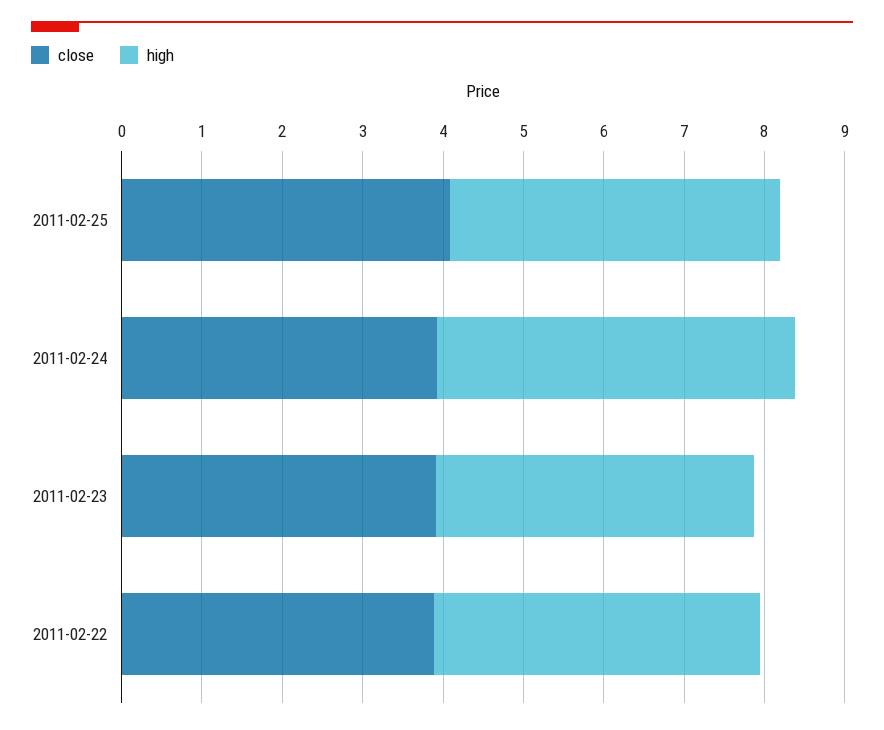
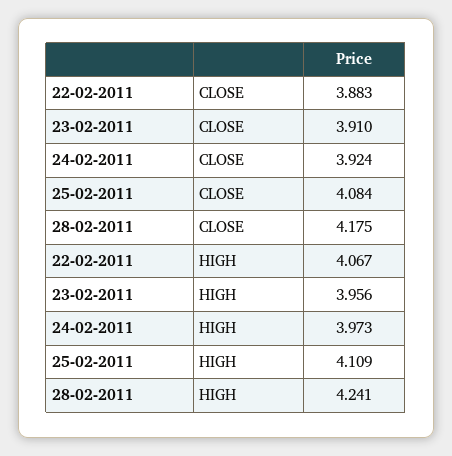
high, 2011-02-24: 4.4 -> 3.973
close, 28-02-2011: none -> 4.175
high, 28-02-2011: none -> 4.241

